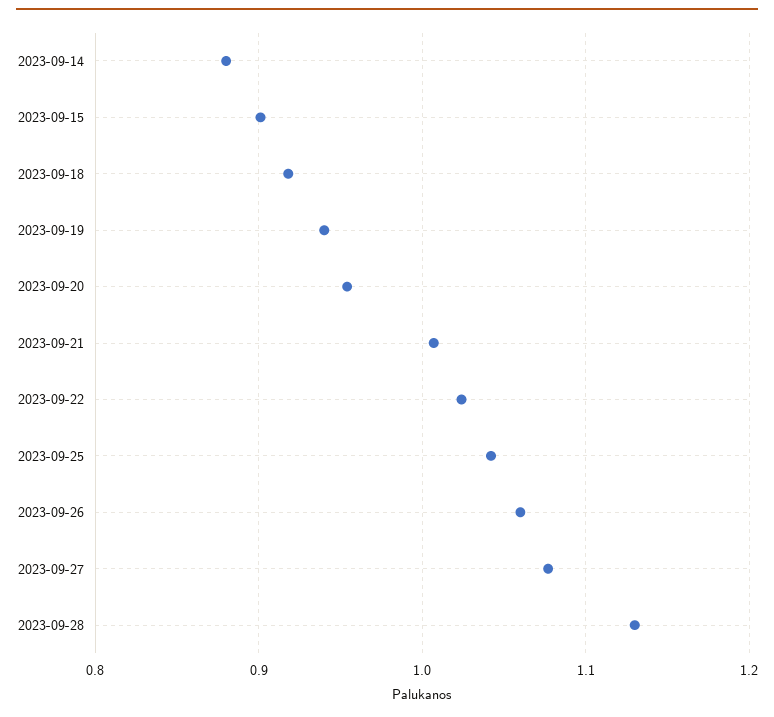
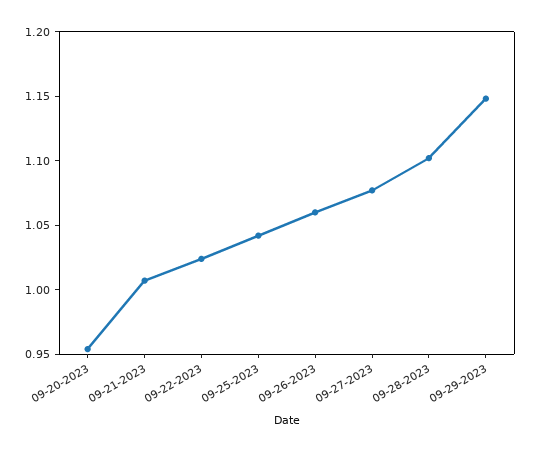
2023-09-14: 0.88 -> none
2023-09-15: 0.9 -> none
2023-09-18: 0.92 -> none
2023-09-19: 0.94 -> none
2023-09-28: 1.13 -> 1.1
09-29-2023: none -> 1.15

